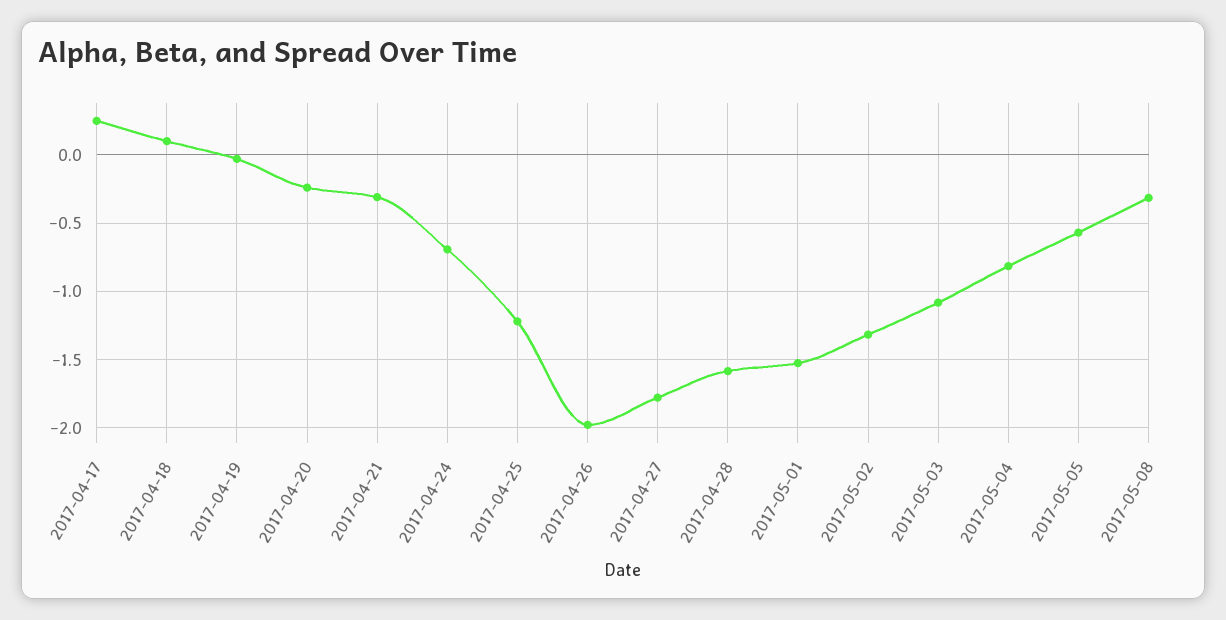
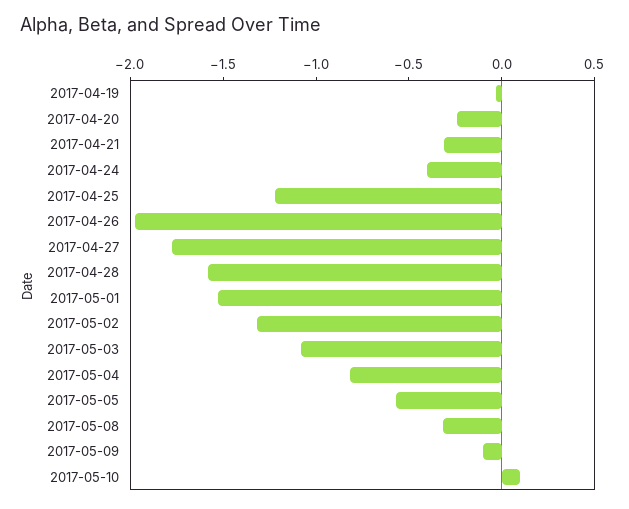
2017-04-17: 0.25 -> none
2017-04-18: 0.1 -> none
2017-04-24: -0.7 -> -0.4
2017-05-09: none -> -0.1
2017-05-10: none -> 0.1

